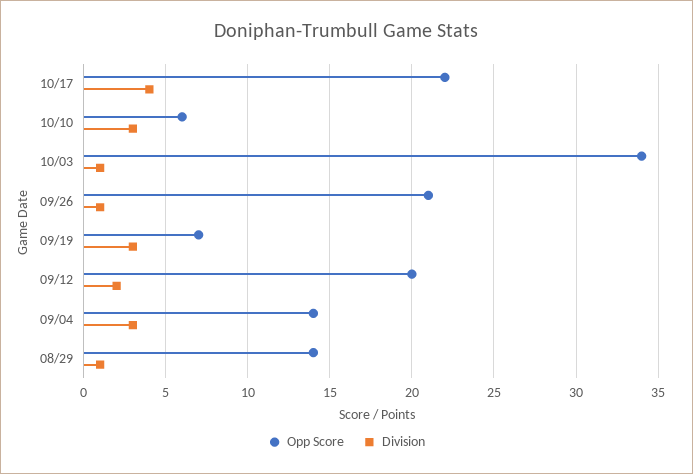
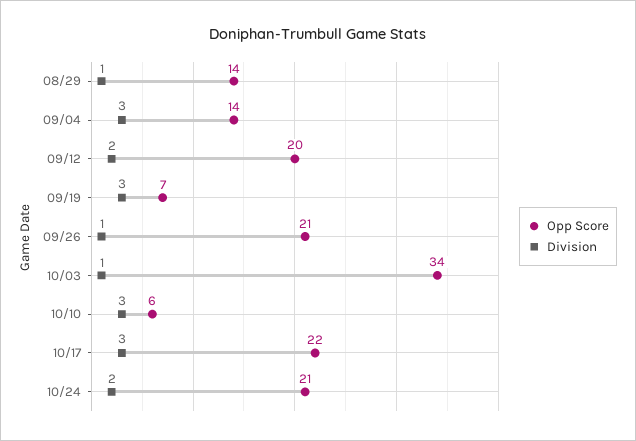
Division, 10/17: 4 -> 3
Opp Score, 10/24: none -> 21
Division, 10/24: none -> 2

